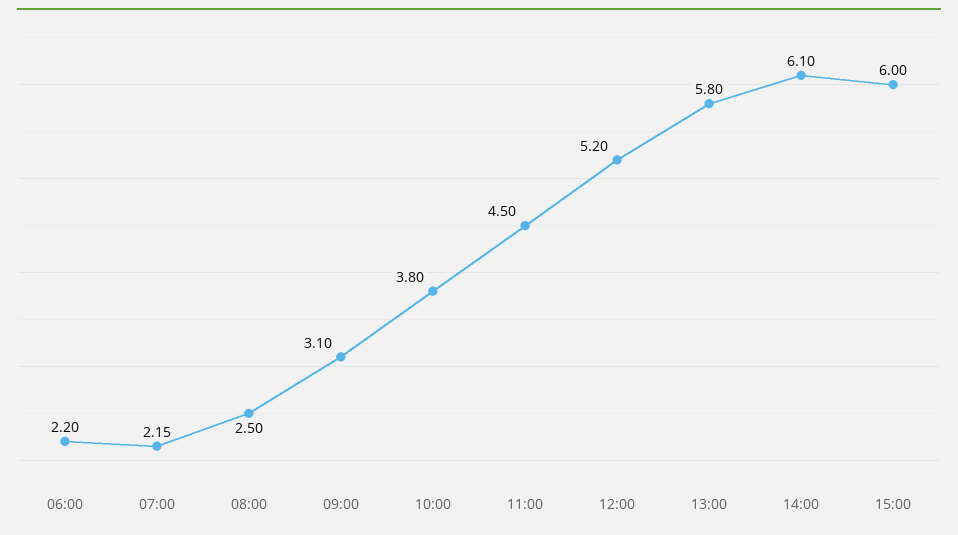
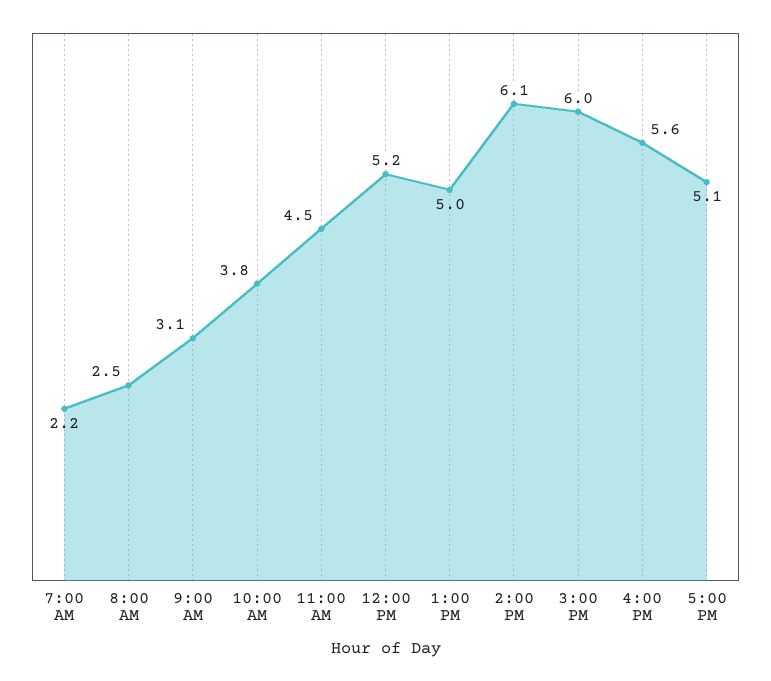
06:00: 2.2 -> none
13:00: 5.8 -> 5
4:00 PM: none -> 5.6
5:00 PM: none -> 5.1

